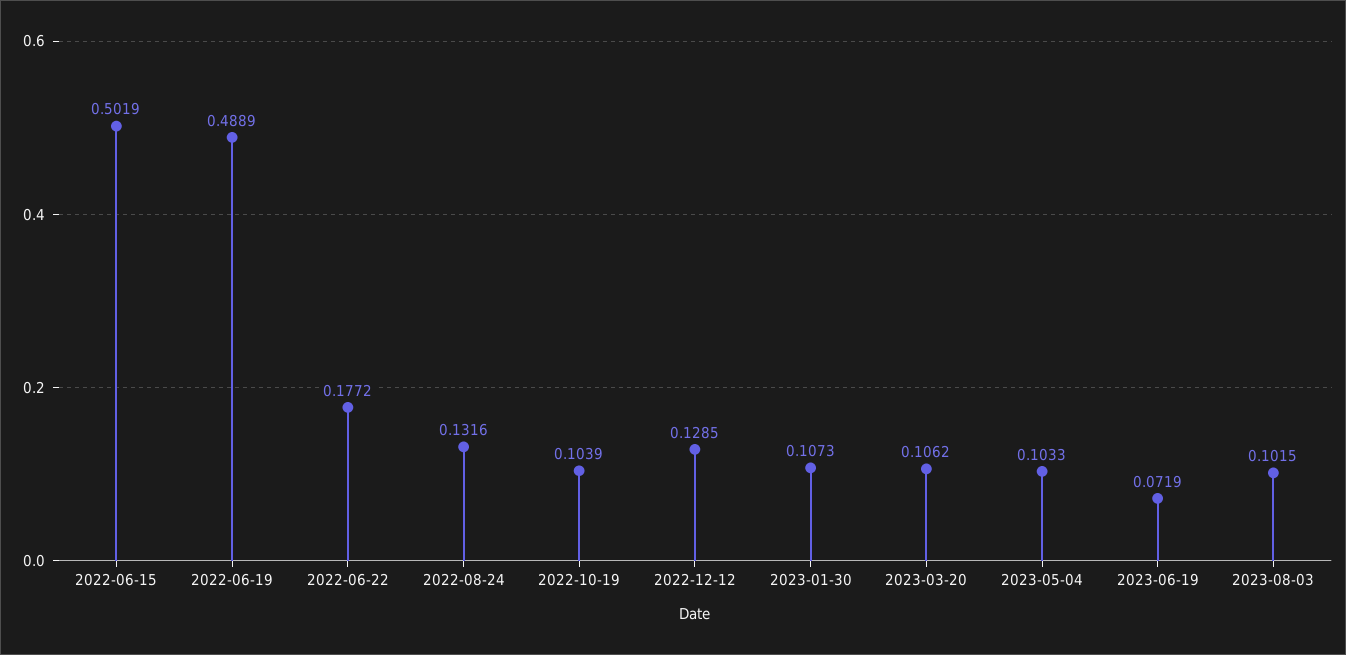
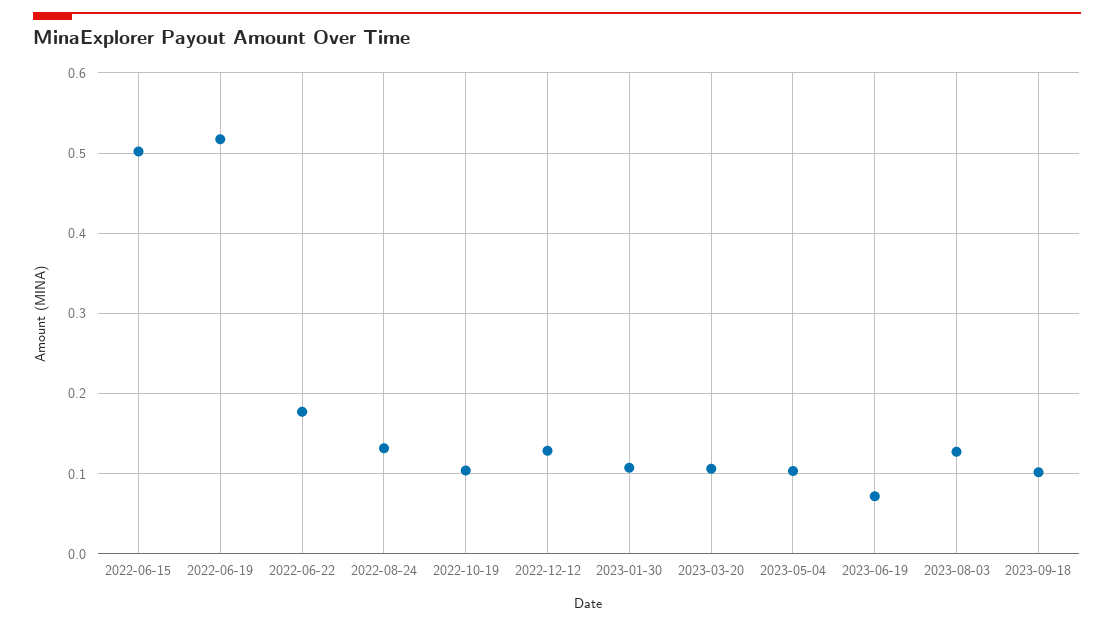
2022-06-19: 0.4889 -> 0.52
2023-08-03: 0.1015 -> 0.13
2023-09-18: none -> 0.1

